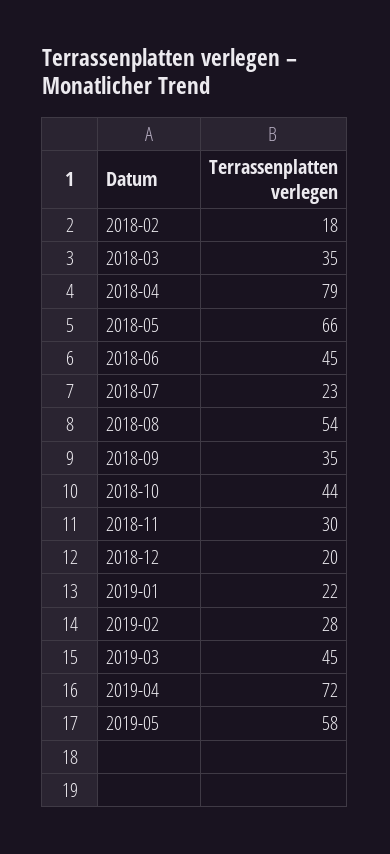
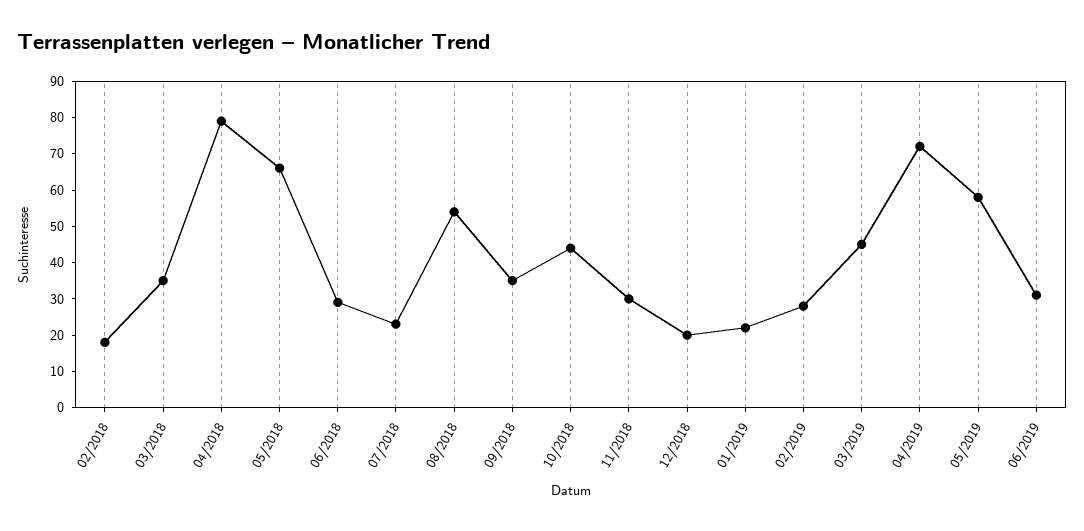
2018-06: 45 -> 30
06/2019: none -> 30

